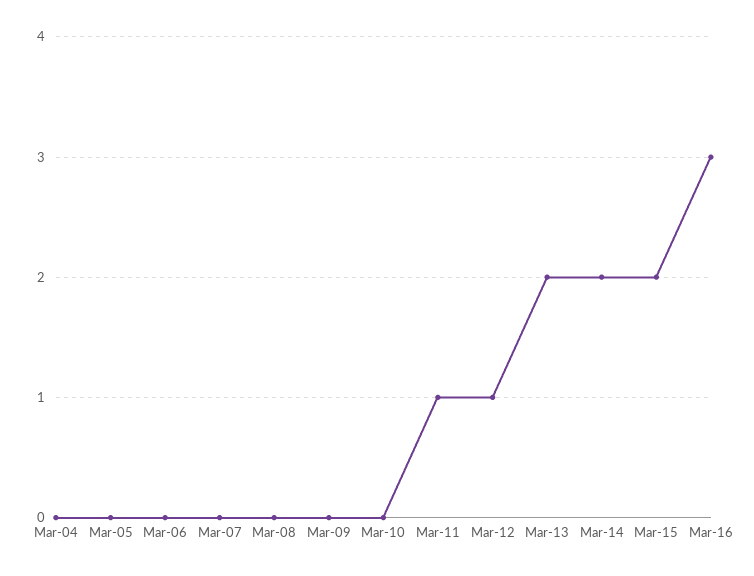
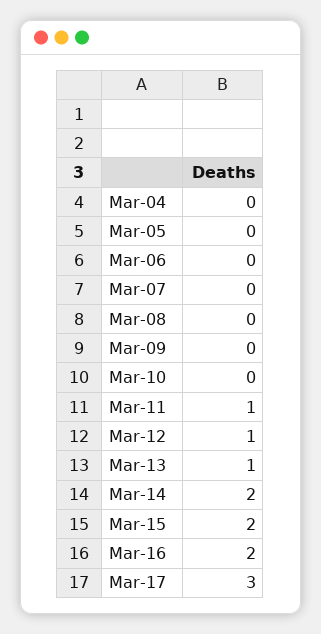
Mar-13: 2 -> 1
Mar-16: 3 -> 2
Mar-17: none -> 3

